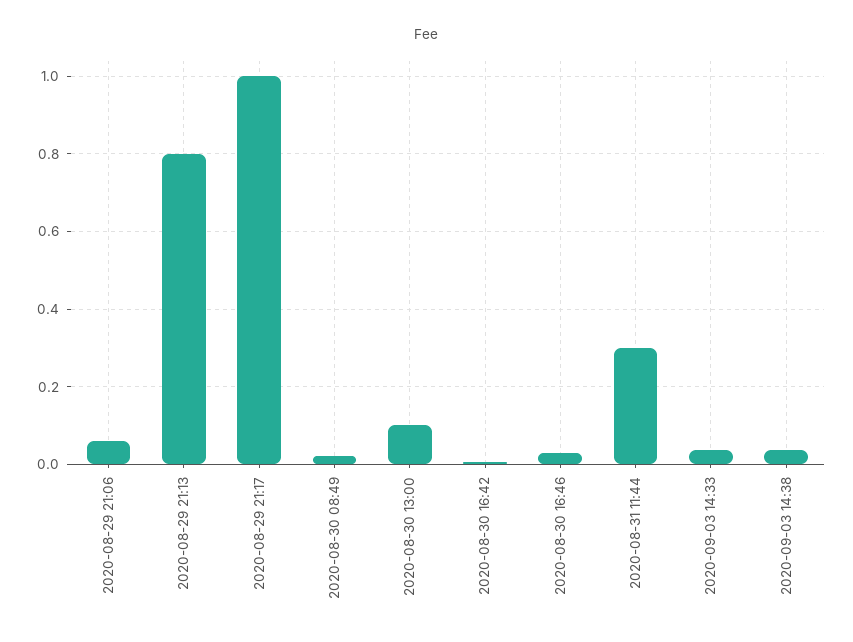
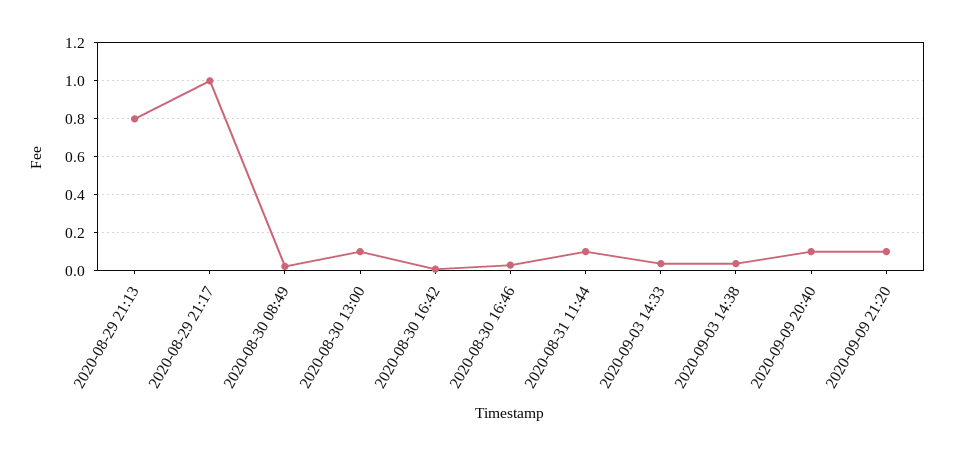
2020-08-29 21:06: 0.06 -> none
2020-08-31 11:44: 0.3 -> 0.1
2020-09-09 20:40: none -> 0.1
2020-09-09 21:20: none -> 0.1

